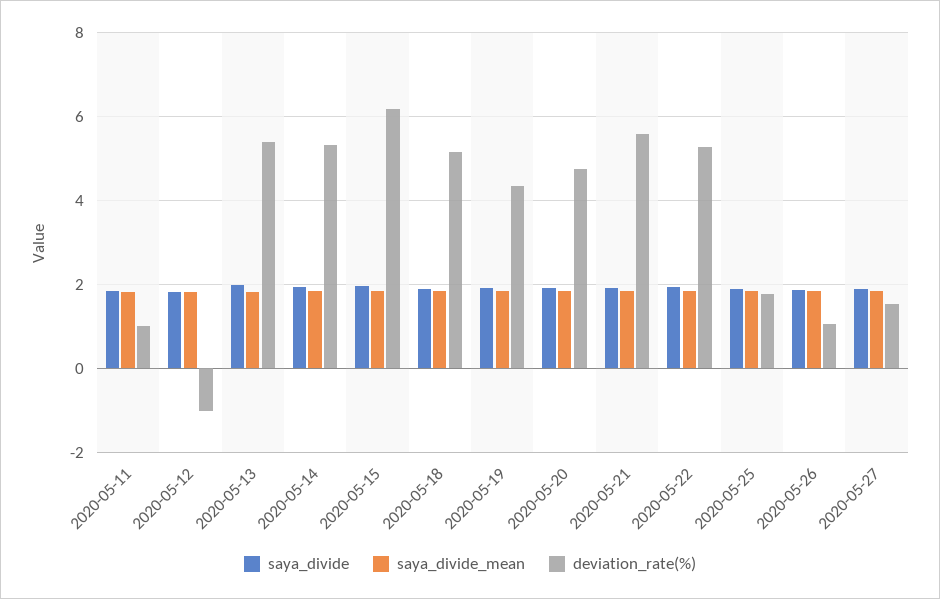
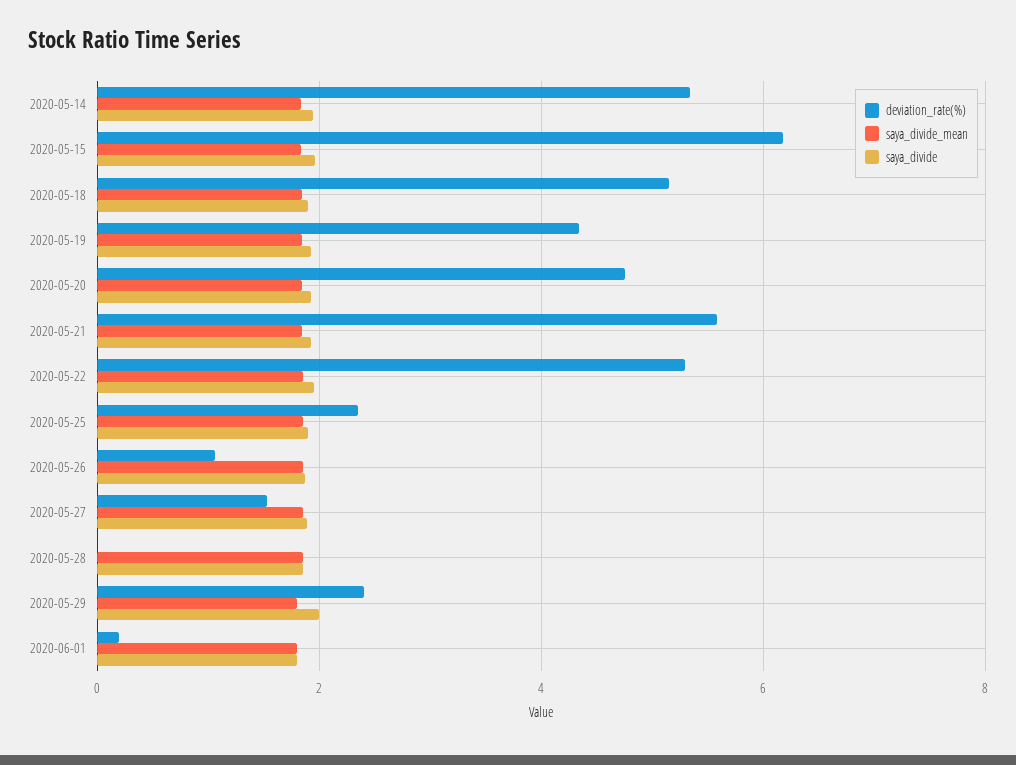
saya_divide, 2020-05-11: 1.8 -> none
saya_divide_mean, 2020-05-11: 1.8 -> none
deviation_rate(%), 2020-05-11: 1 -> none
saya_divide, 2020-05-12: 1.8 -> none
saya_divide_mean, 2020-05-12: 1.8 -> none
deviation_rate(%), 2020-05-12: -1 -> none
saya_divide, 2020-05-13: 2 -> none
saya_divide_mean, 2020-05-13: 1.8 -> none
deviation_rate(%), 2020-05-13: 5.4 -> none
deviation_rate(%), 2020-05-25: 1.8 -> 2.4
deviation_rate(%), 2020-05-28: none -> 0
saya_divide_mean, 2020-05-28: none -> 1.8
saya_divide, 2020-05-28: none -> 1.8
deviation_rate(%), 2020-05-29: none -> 2.4
saya_divide_mean, 2020-05-29: none -> 1.8
saya_divide, 2020-05-29: none -> 2
deviation_rate(%), 2020-06-01: none -> 0.2
saya_divide_mean, 2020-06-01: none -> 1.8
saya_divide, 2020-06-01: none -> 1.8

